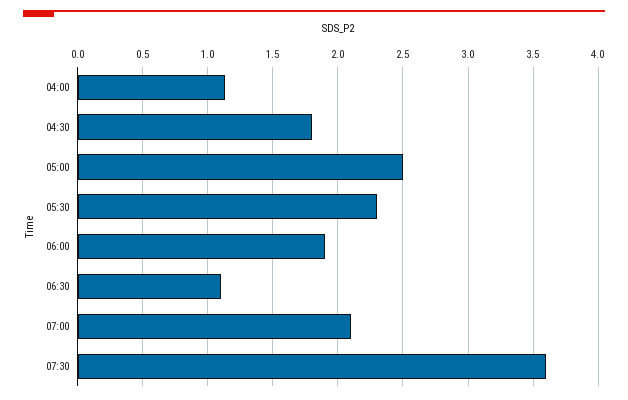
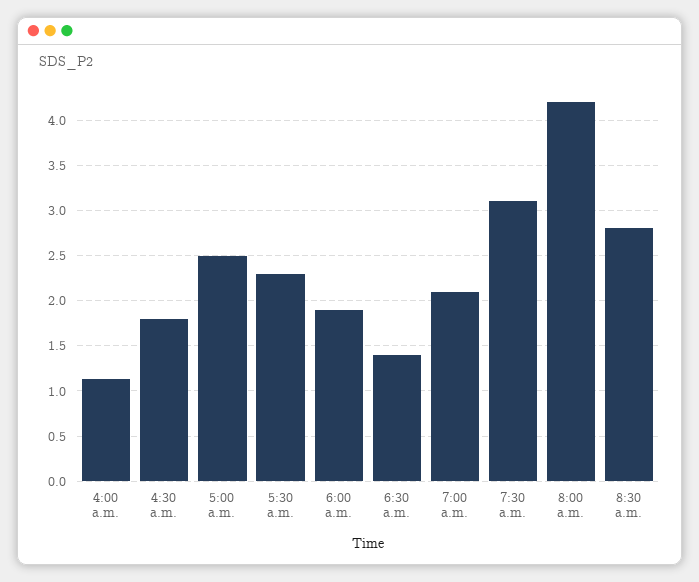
06:30: 1.1 -> 1.4
07:30: 3.6 -> 3.1
8:00 a.m.: none -> 4.2
8:30 a.m.: none -> 2.8

